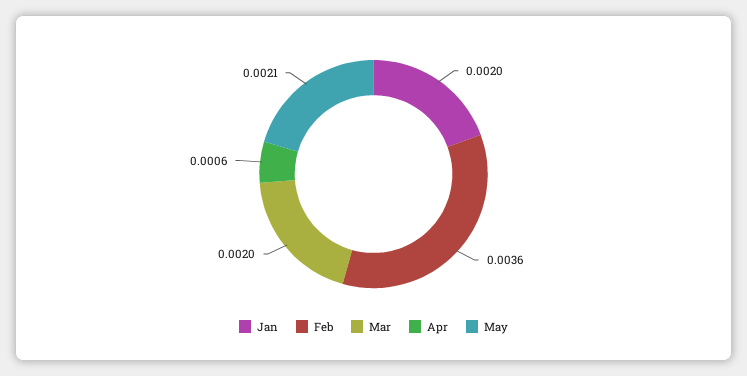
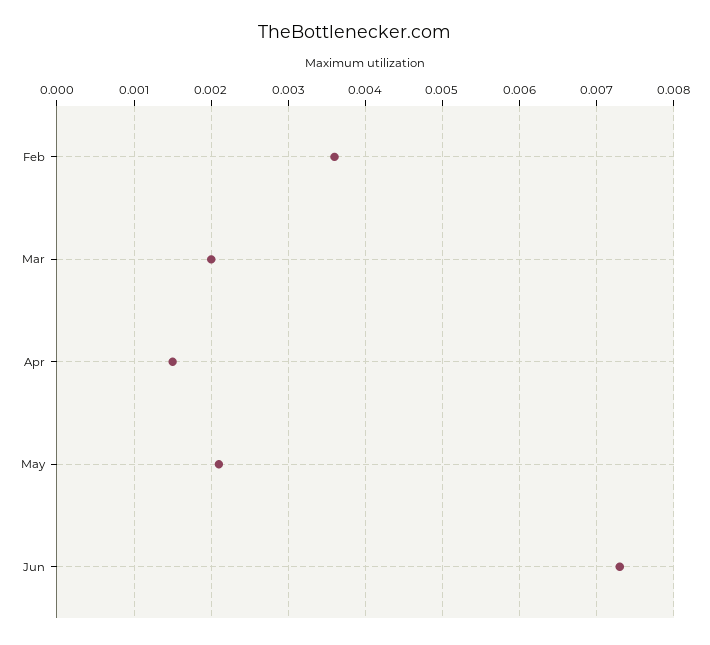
Jan: 0.002 -> none
Apr: 0.0006 -> 0.0015
Jun: none -> 0.0073

